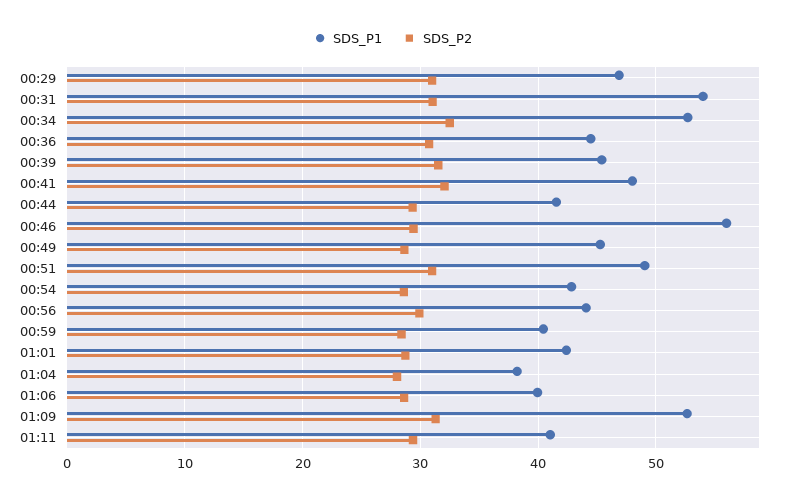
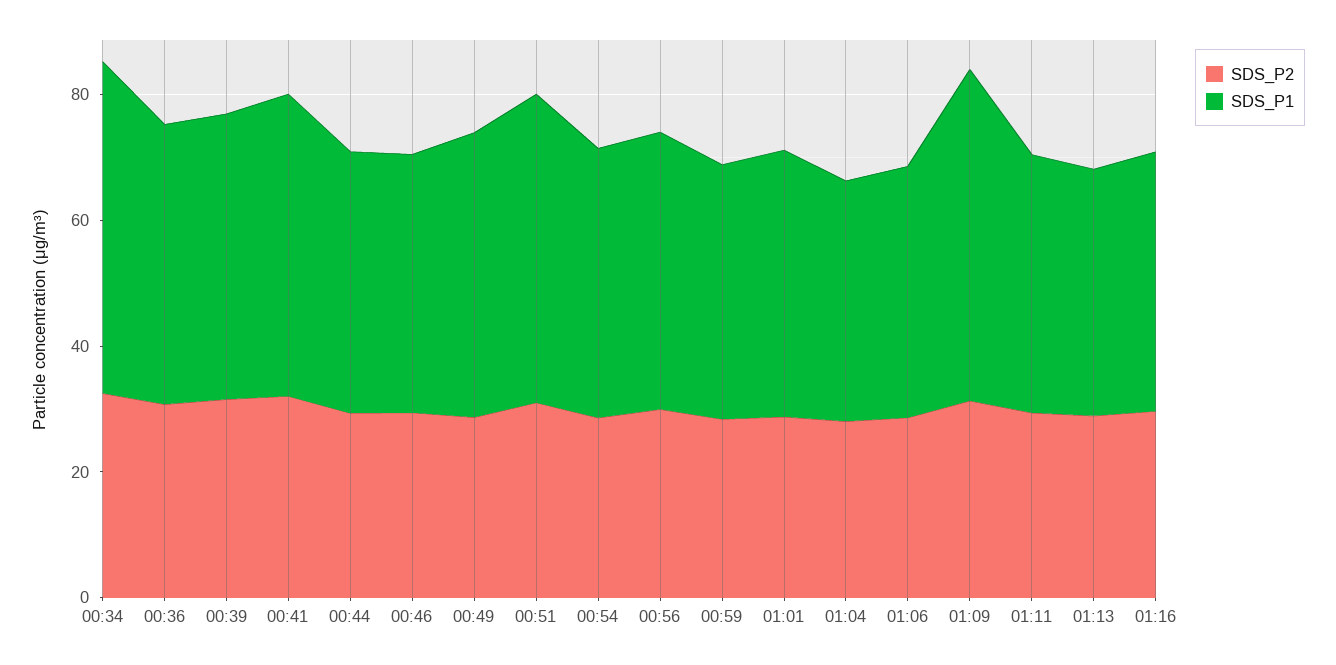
SDS_P1, 00:29: 47 -> none
SDS_P2, 00:29: 31 -> none
SDS_P1, 00:31: 54 -> none
SDS_P2, 00:31: 31 -> none
SDS_P1, 00:46: 56 -> 40
SDS_P2, 01:13: none -> 30
SDS_P1, 01:13: none -> 40
SDS_P2, 01:16: none -> 30
SDS_P1, 01:16: none -> 40

